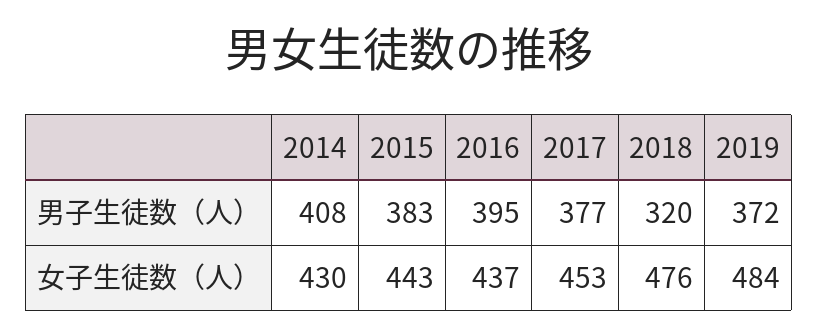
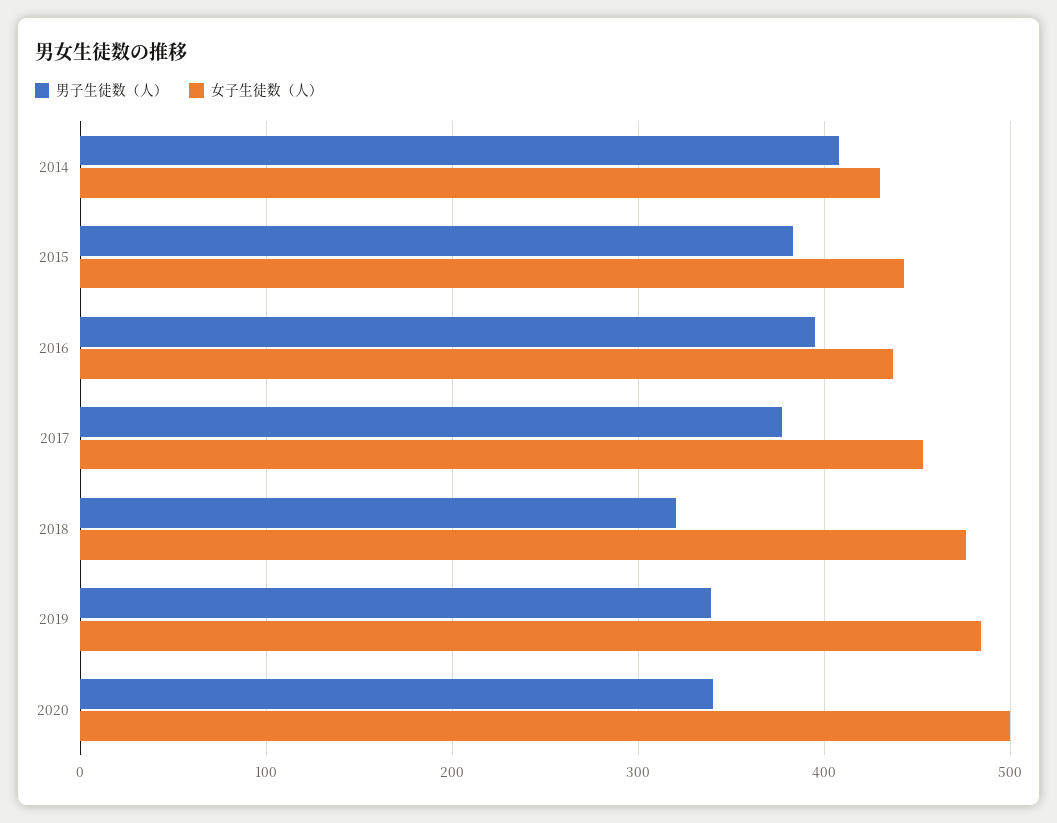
男子生徒数（人）, 2019: 372 -> 340
男子生徒数（人）, 2020: none -> 340
女子生徒数（人）, 2020: none -> 500

